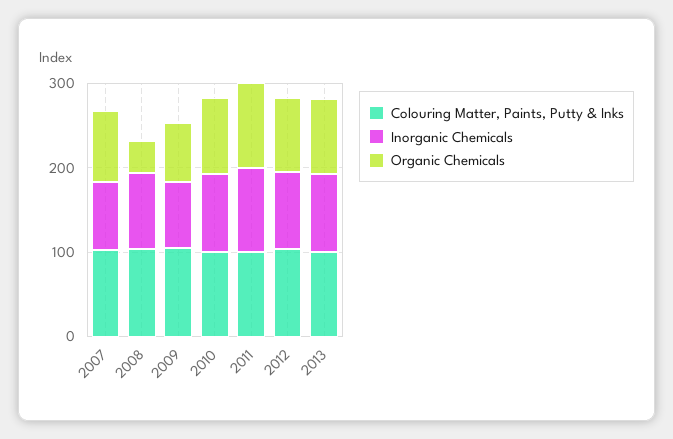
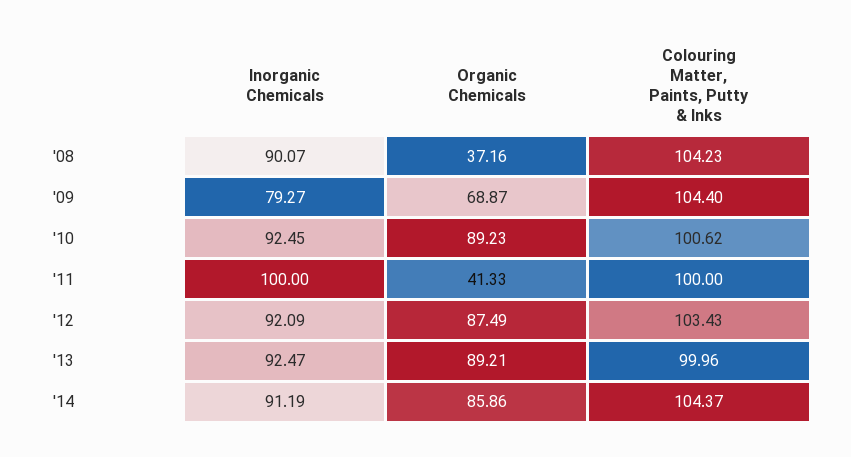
Colouring Matter, Paints, Putty & Inks, 2007: 100 -> none
Inorganic Chemicals, 2007: 80 -> none
Organic Chemicals, 2007: 80 -> none
Organic Chemicals, 2011: 100 -> 41.33
Inorganic Chemicals, '14: none -> 91.19
Organic Chemicals, '14: none -> 85.86
Colouring Matter, Paints, Putty & Inks, '14: none -> 104.37

